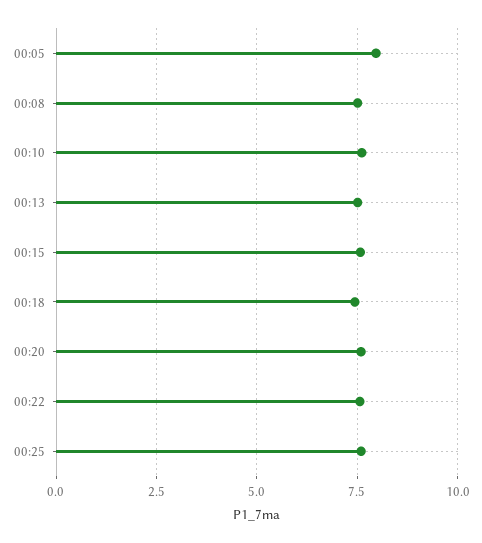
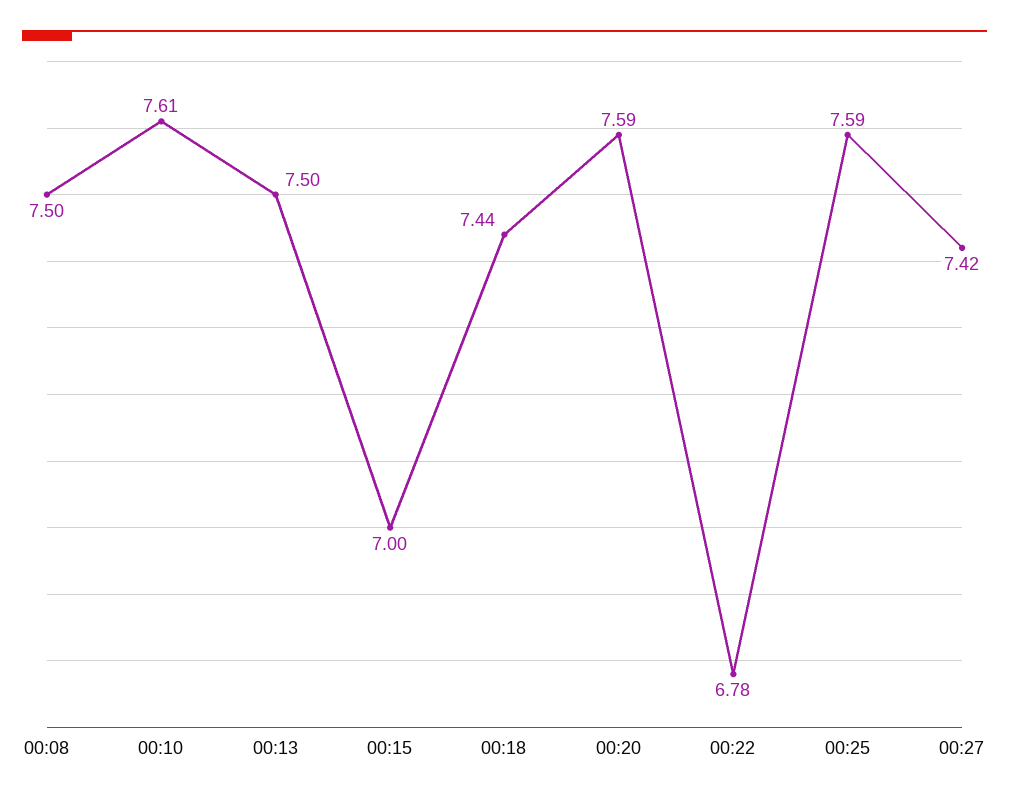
00:05: 8 -> none
00:15: 7.5 -> 7
00:22: 7.5 -> 6.78
00:27: none -> 7.42

